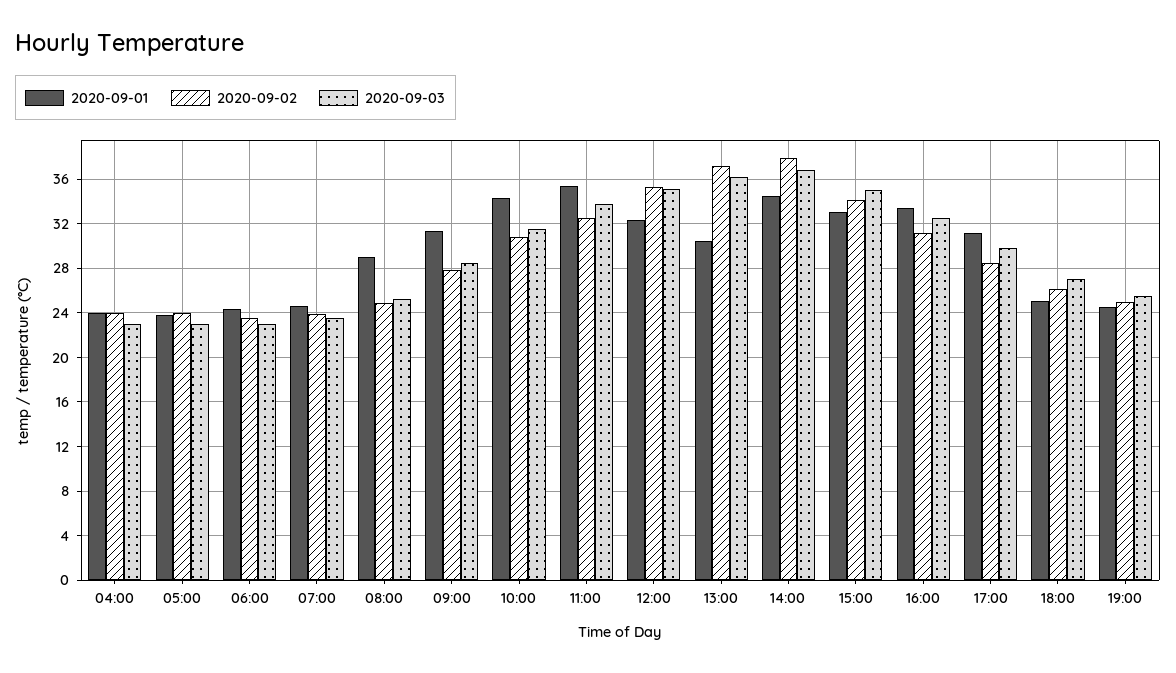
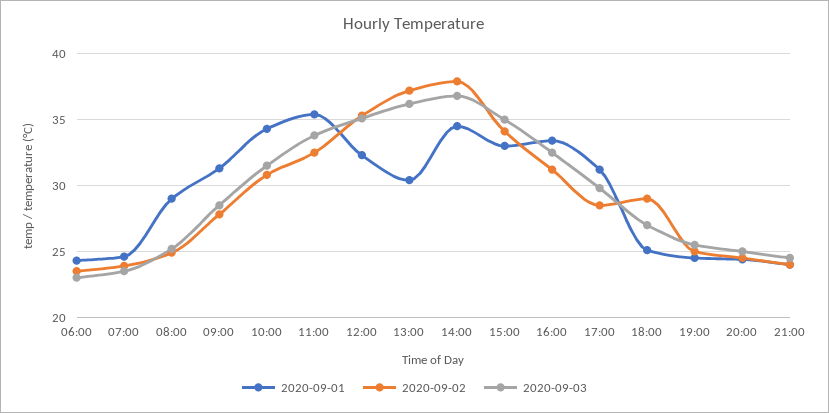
2020-09-01, 04:00: 24 -> none
2020-09-02, 04:00: 24 -> none
2020-09-03, 04:00: 23 -> none
2020-09-01, 05:00: 24 -> none
2020-09-02, 05:00: 24 -> none
2020-09-03, 05:00: 23 -> none
2020-09-02, 18:00: 26 -> 29
2020-09-01, 20:00: none -> 24.5
2020-09-02, 20:00: none -> 24.5
2020-09-03, 20:00: none -> 25
2020-09-01, 21:00: none -> 24
2020-09-02, 21:00: none -> 24
2020-09-03, 21:00: none -> 24.5

